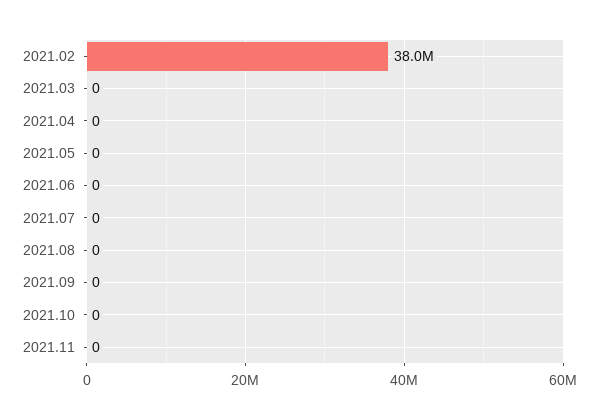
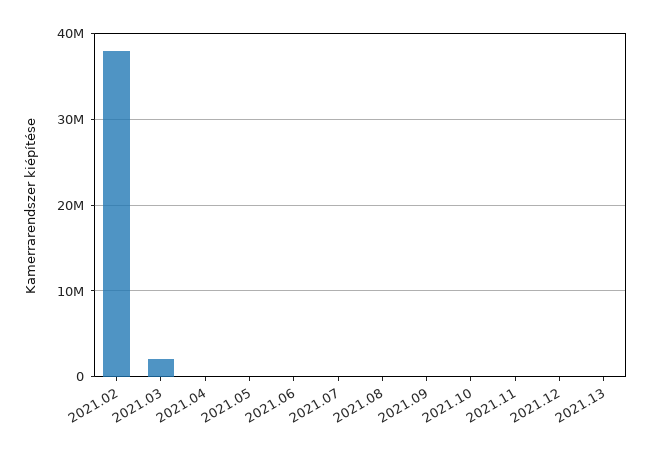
2021.03: 0 -> 2000000
2021.12: none -> 0
2021.13: none -> 0

